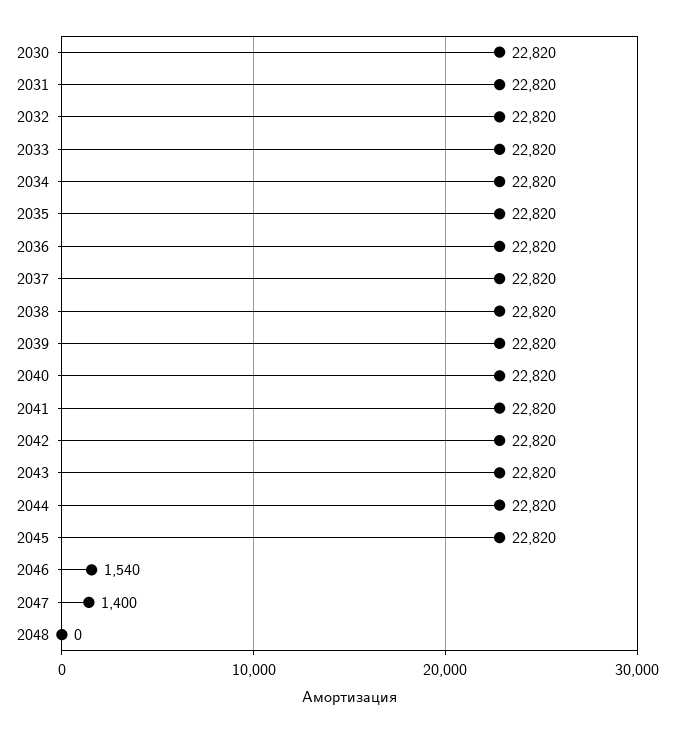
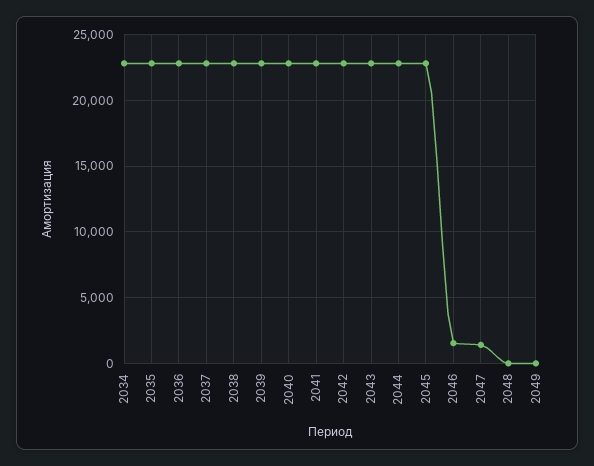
2030: 22820 -> none
2031: 22820 -> none
2032: 22820 -> none
2033: 22820 -> none
2049: none -> 0

